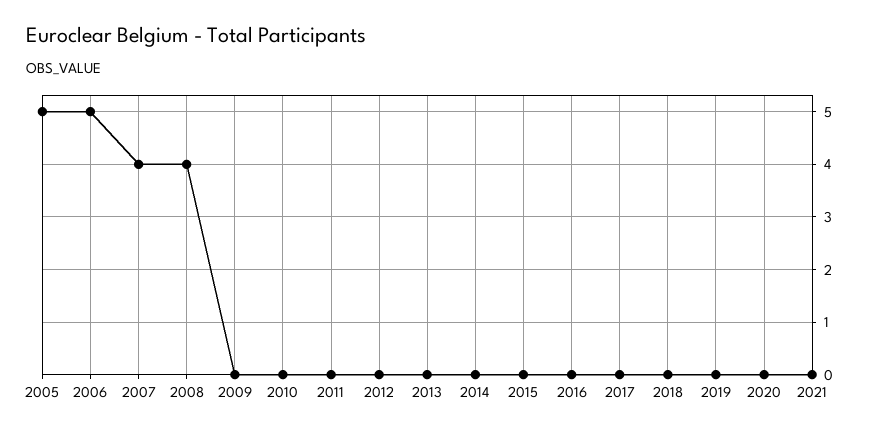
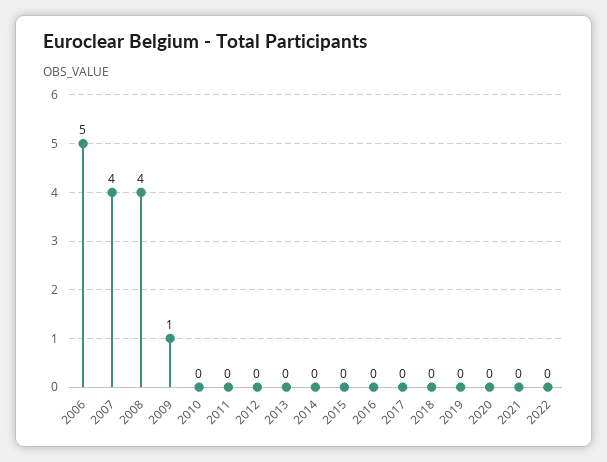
2005: 5 -> none
2009: 0 -> 1
2022: none -> 0

